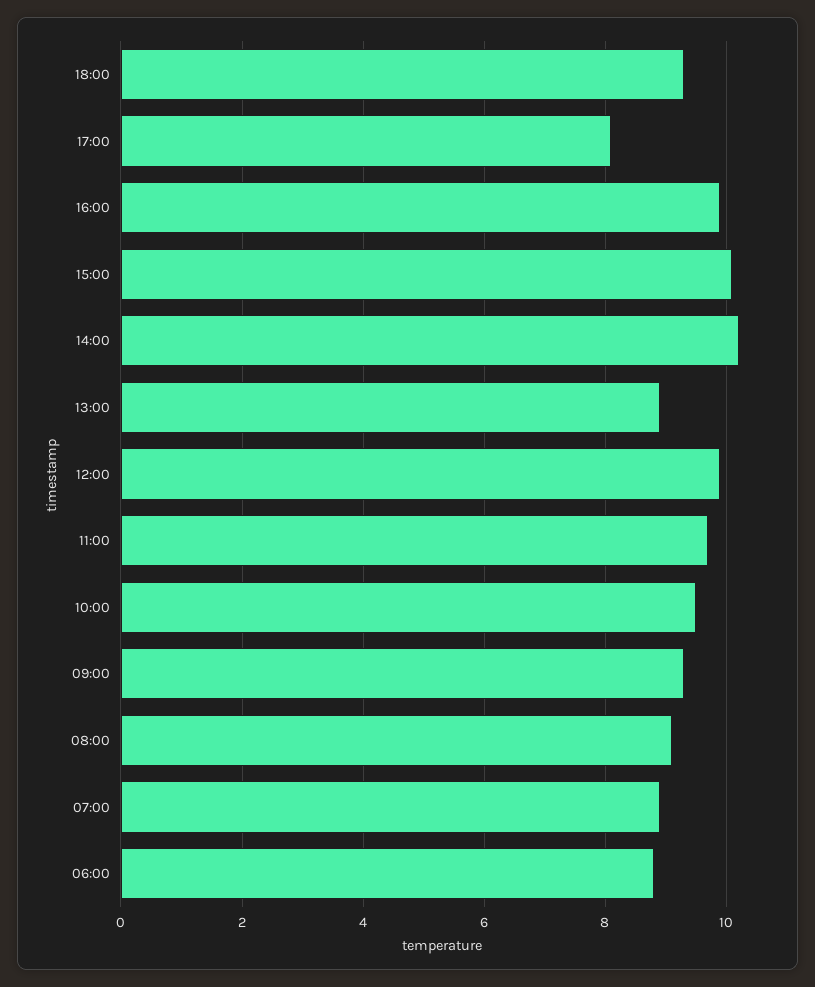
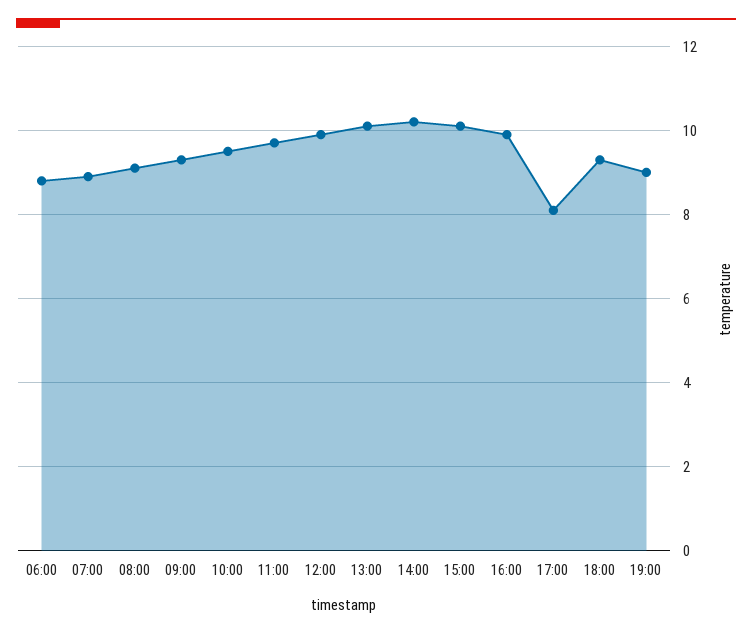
13:00: 9 -> 10
19:00: none -> 9

